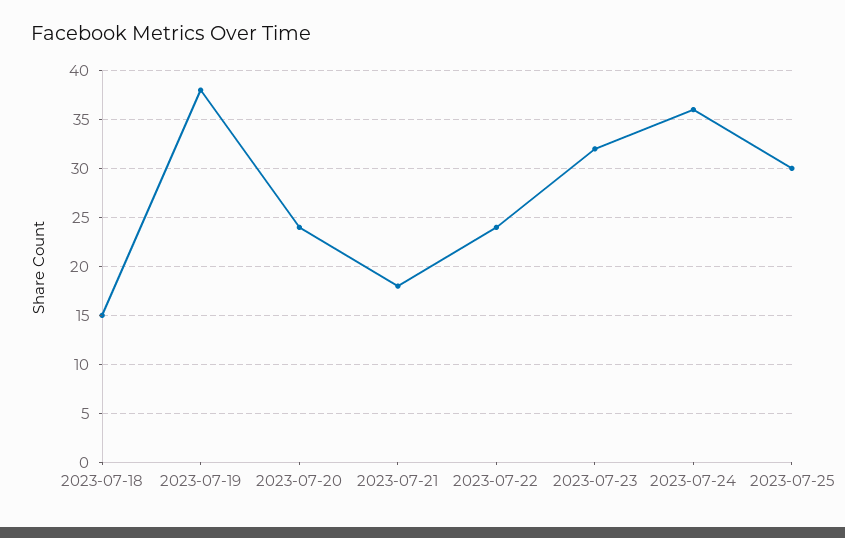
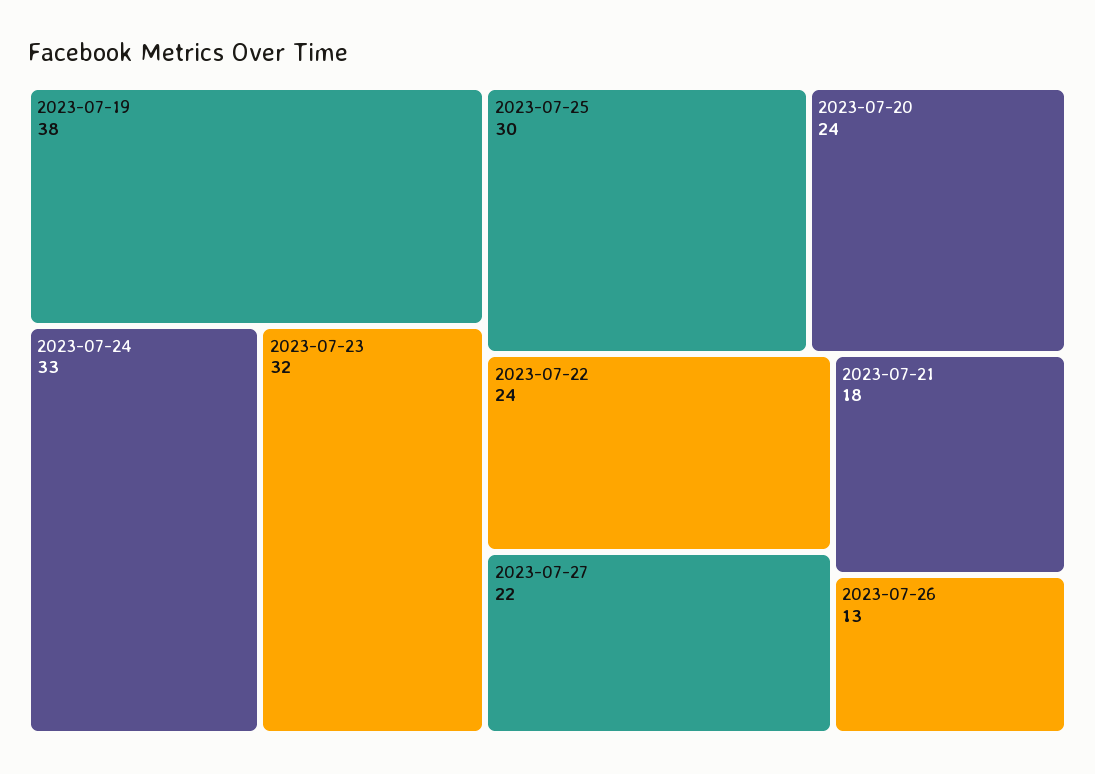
2023-07-18: 15 -> none
2023-07-24: 36 -> 33
2023-07-27: none -> 22
2023-07-26: none -> 13

